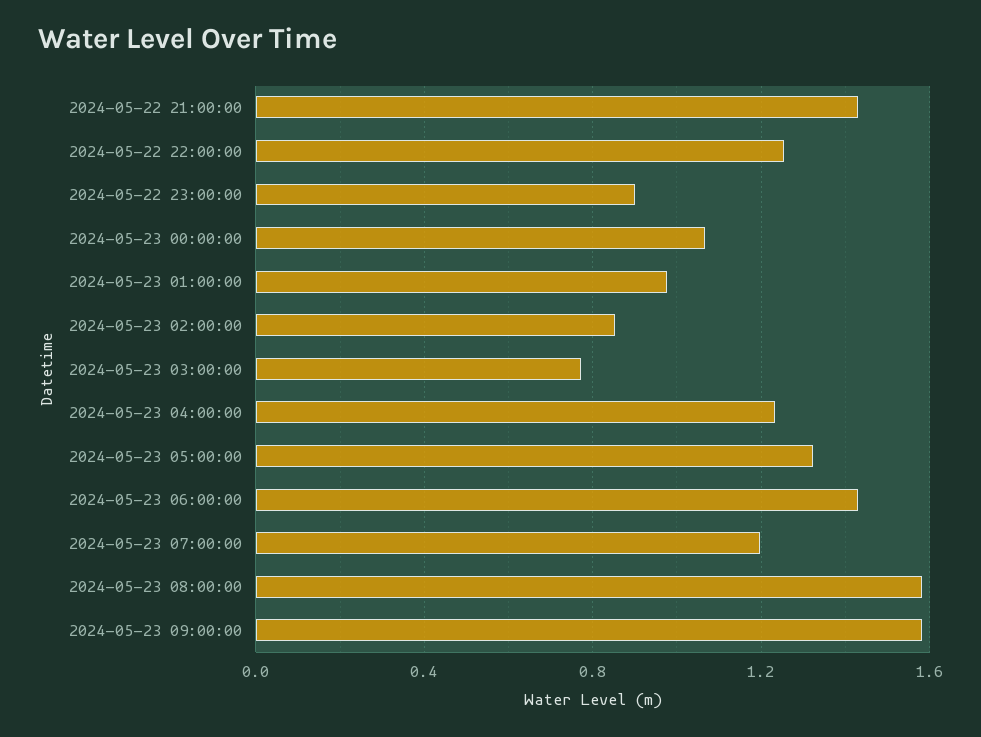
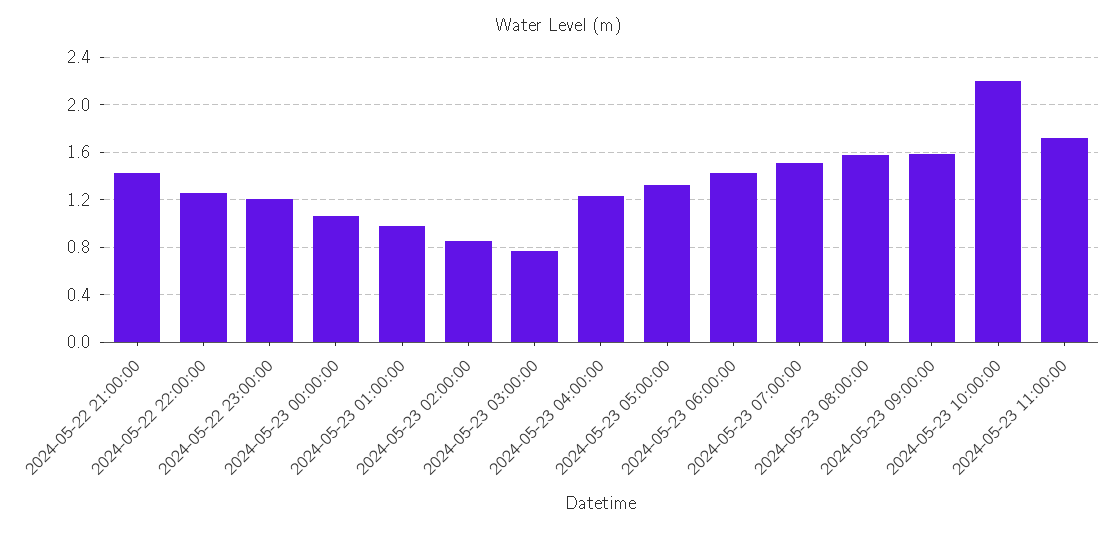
2024-05-22 23:00:00: 0.9 -> 1.2
2024-05-23 07:00:00: 1.2 -> 1.5
2024-05-23 10:00:00: none -> 2.2
2024-05-23 11:00:00: none -> 1.7

